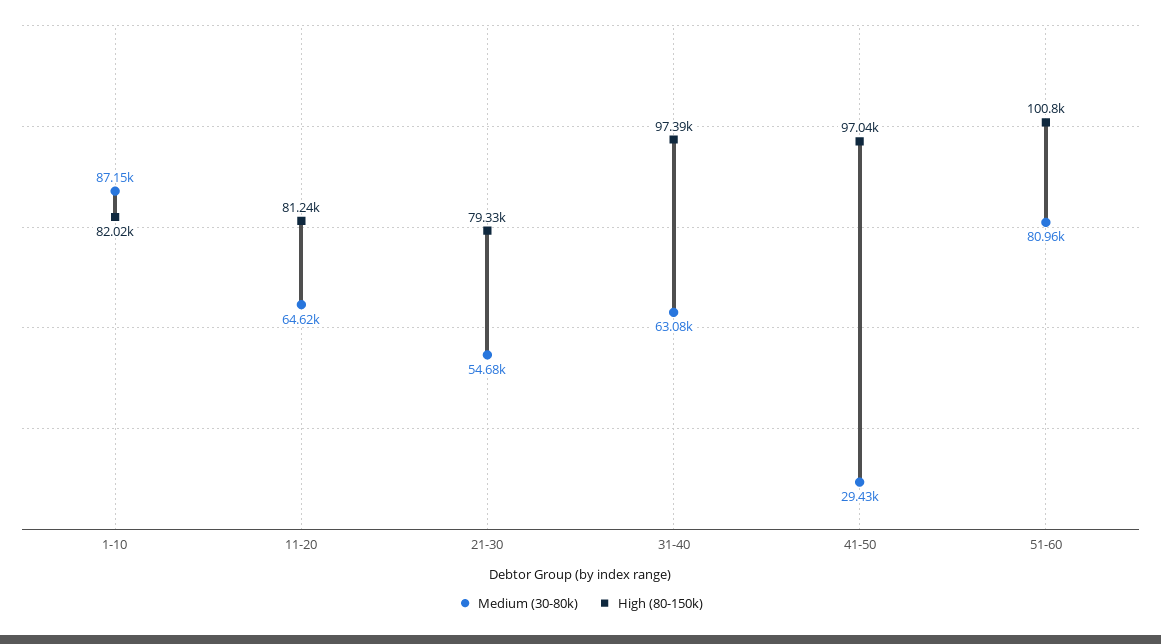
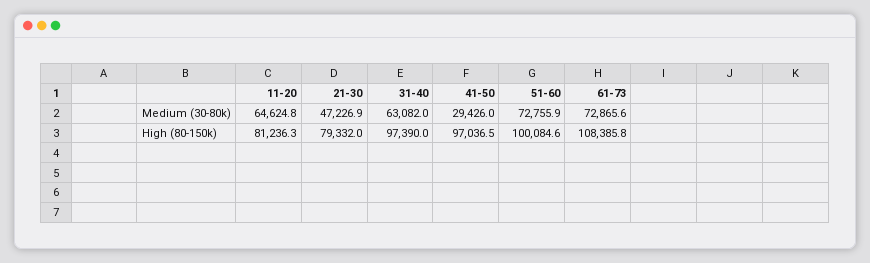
Medium (30-80k), 1-10: 87150 -> none
High (80-150k), 1-10: 82020 -> none
Medium (30-80k), 21-30: 54680 -> 47226.9
Medium (30-80k), 51-60: 80960 -> 72755.9
High (80-150k), 51-60: 100800 -> 100084.6
Medium (30-80k), 61-73: none -> 72865.6
High (80-150k), 61-73: none -> 108385.8

